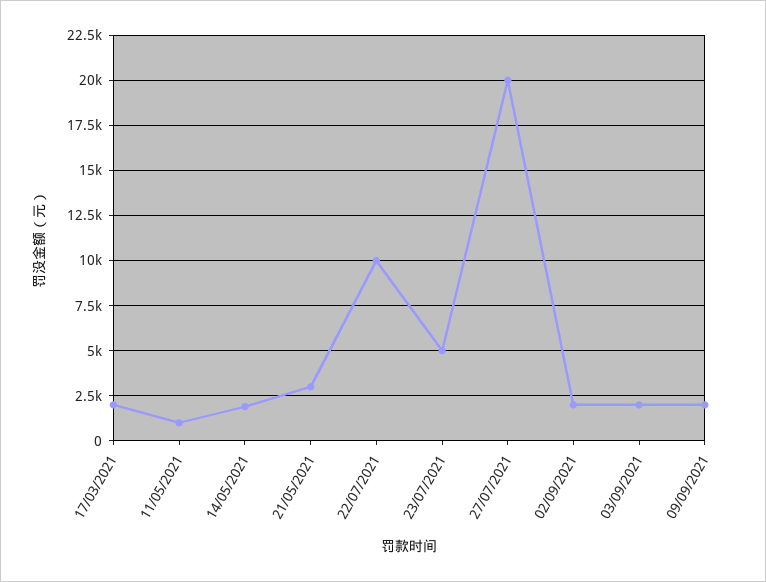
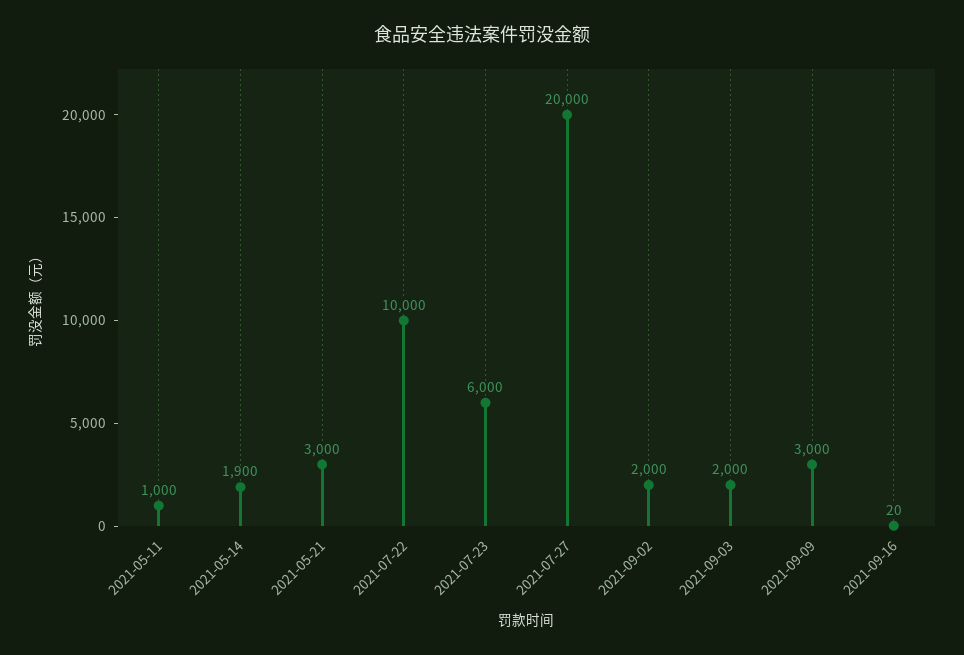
17/03/2021: 2000 -> none
23/07/2021: 5000 -> 6000
09/09/2021: 2000 -> 3000
2021-09-16: none -> 20

